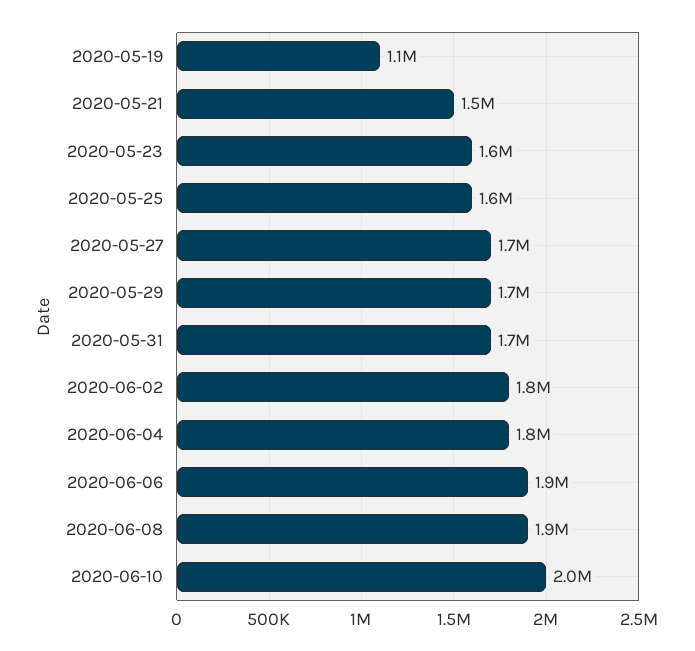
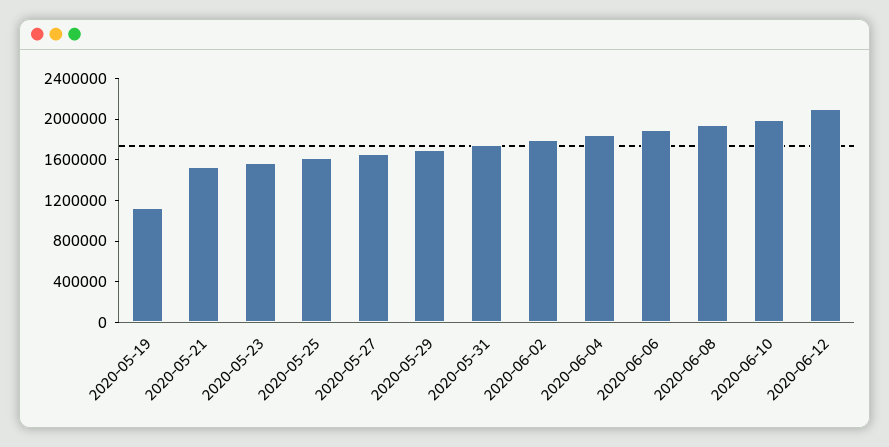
2020-06-12: none -> 2100000

